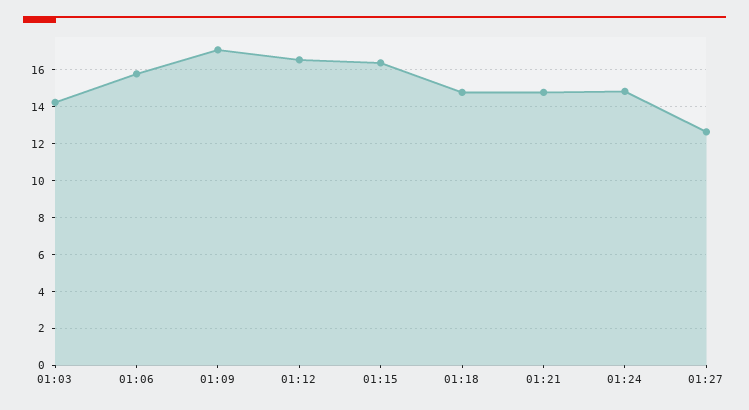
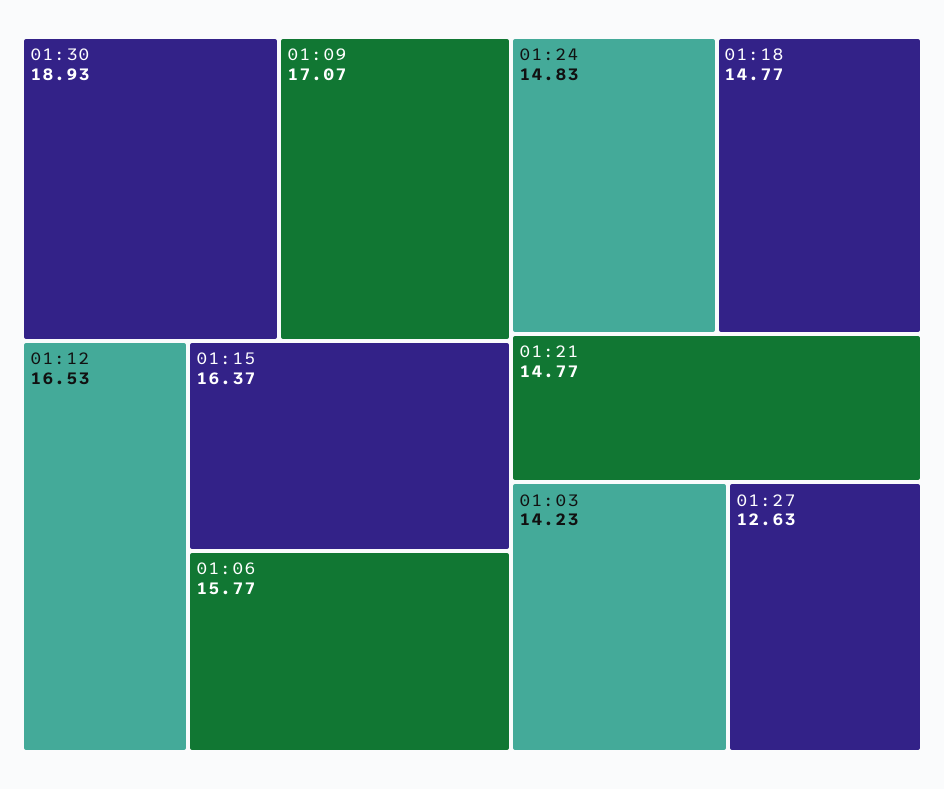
01:30: none -> 18.93

